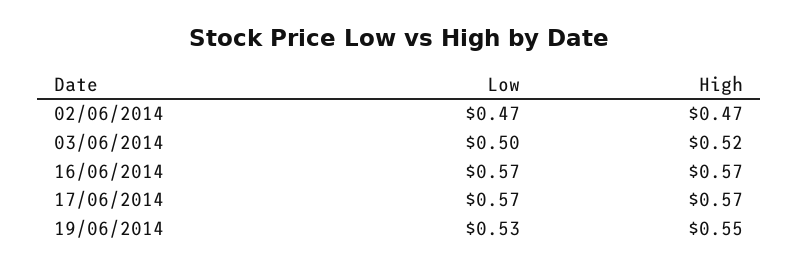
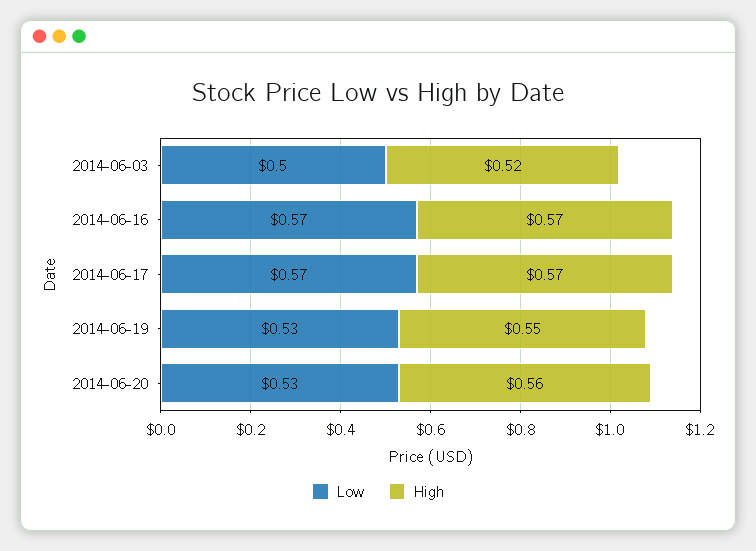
Low, 02/06/2014: 0.47 -> none
High, 02/06/2014: 0.47 -> none
Low, 2014-06-20: none -> 0.53
High, 2014-06-20: none -> 0.56

